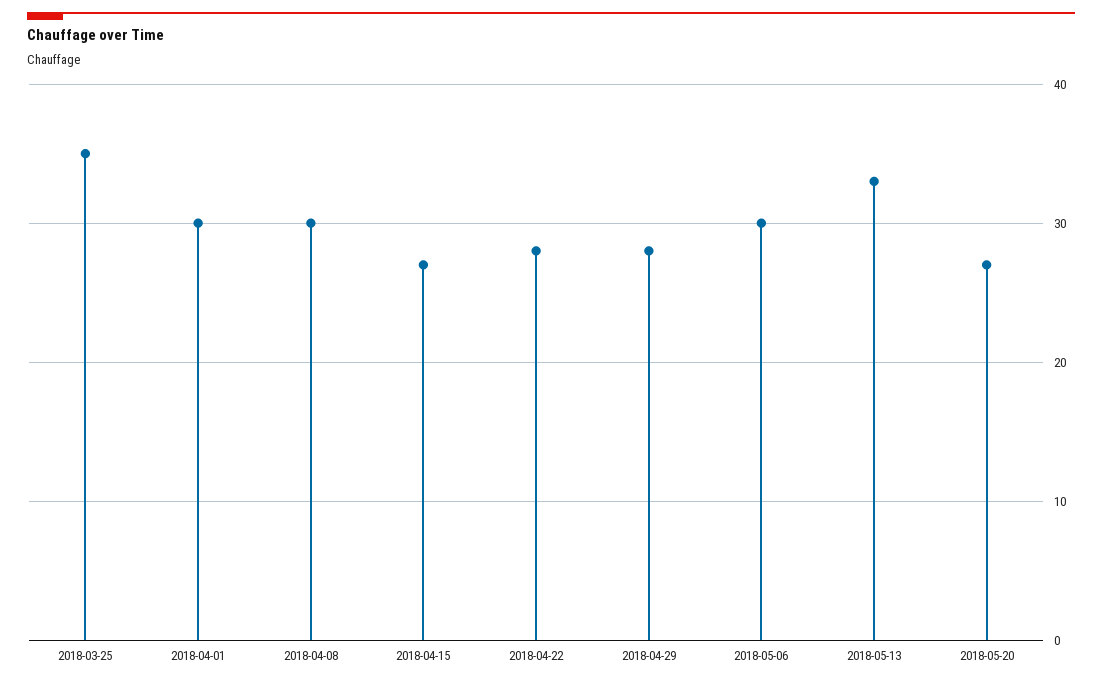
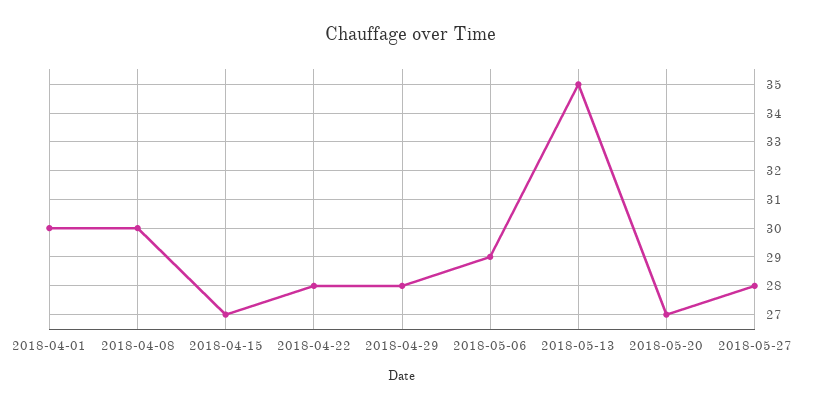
2018-03-25: 35 -> none
2018-05-06: 30 -> 29
2018-05-13: 33 -> 35
2018-05-27: none -> 28

